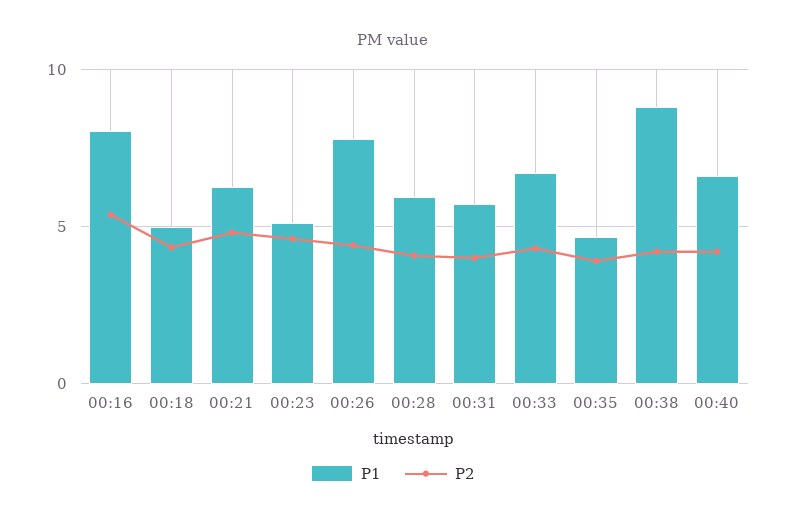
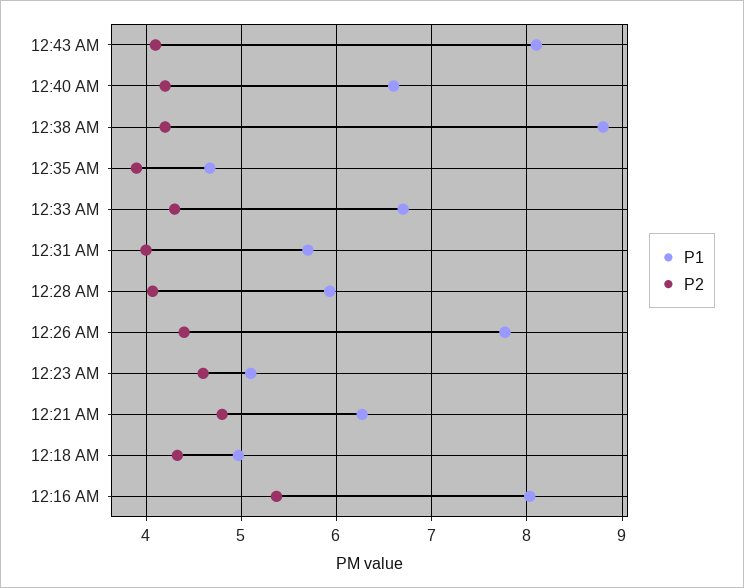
P1, 12:43 AM: none -> 8.1
P2, 12:43 AM: none -> 4.1

